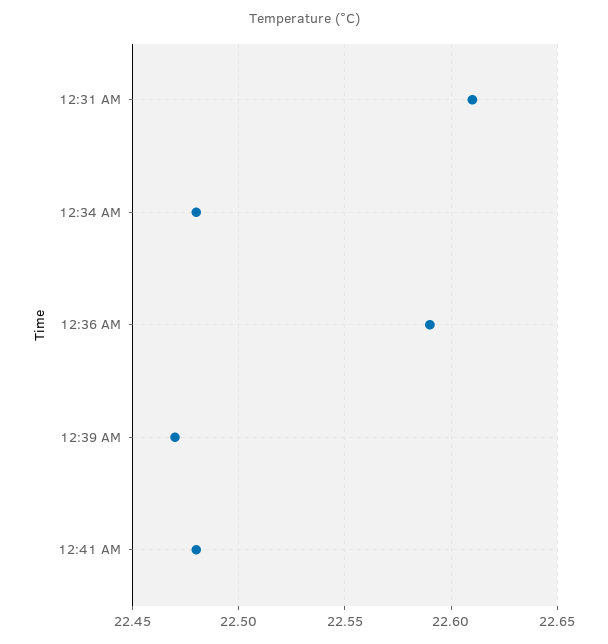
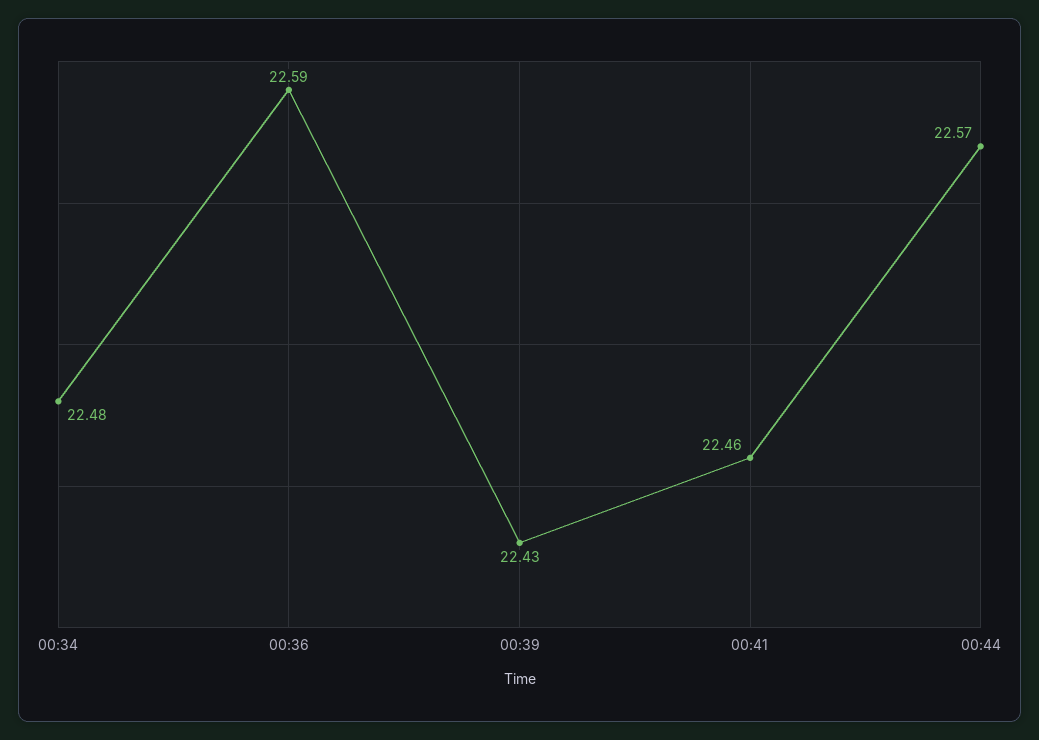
12:31 AM: 22.61 -> none
12:39 AM: 22.47 -> 22.43
12:41 AM: 22.48 -> 22.46
00:44: none -> 22.57

